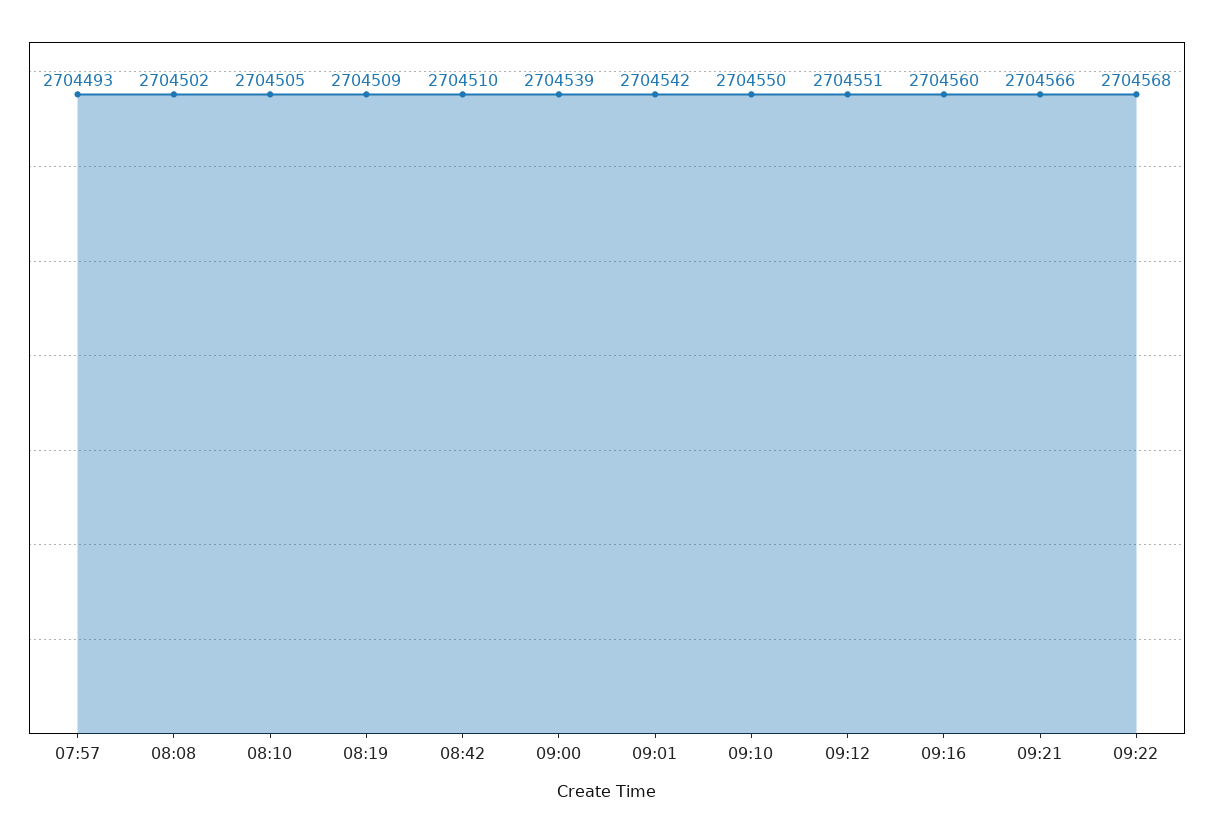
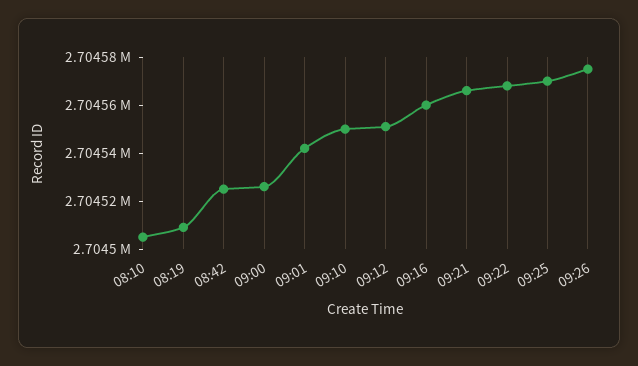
07:57: 2704493 -> none
08:08: 2704502 -> none
08:42: 2704510 -> 2704525
09:00: 2704539 -> 2704525
09:25: none -> 2704570
09:26: none -> 2704575

